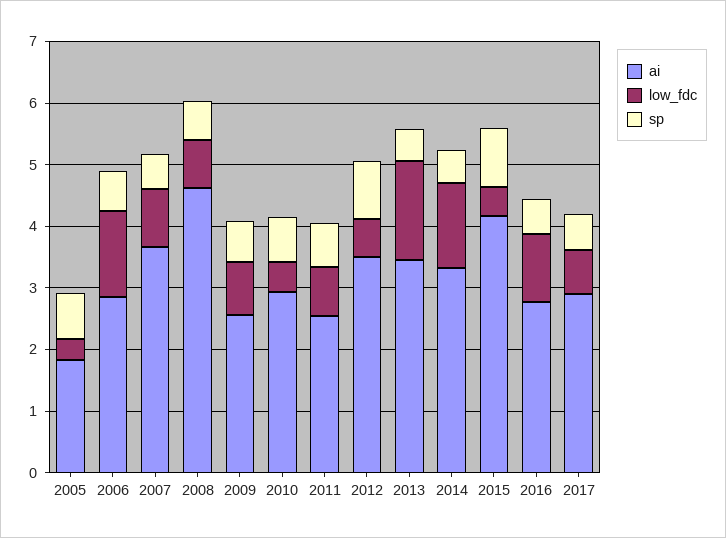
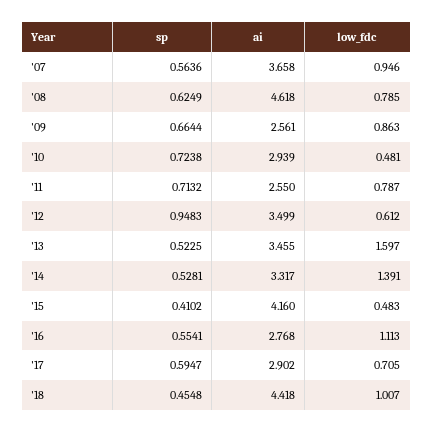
ai, 2005: 1.8 -> none
low_fdc, 2005: 0.4 -> none
sp, 2005: 0.8 -> none
ai, 2006: 2.8 -> none
low_fdc, 2006: 1.4 -> none
sp, 2006: 0.6 -> none
sp, 2015: 1 -> 0.4102
sp, '18: none -> 0.4548
ai, '18: none -> 4.418
low_fdc, '18: none -> 1.007

